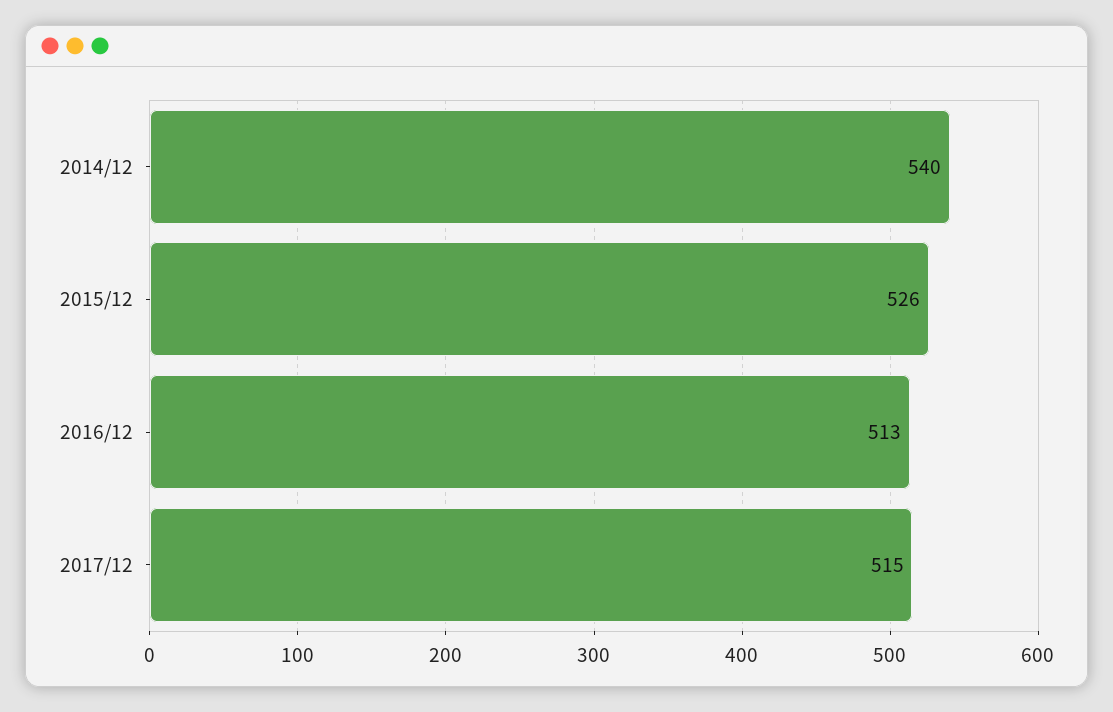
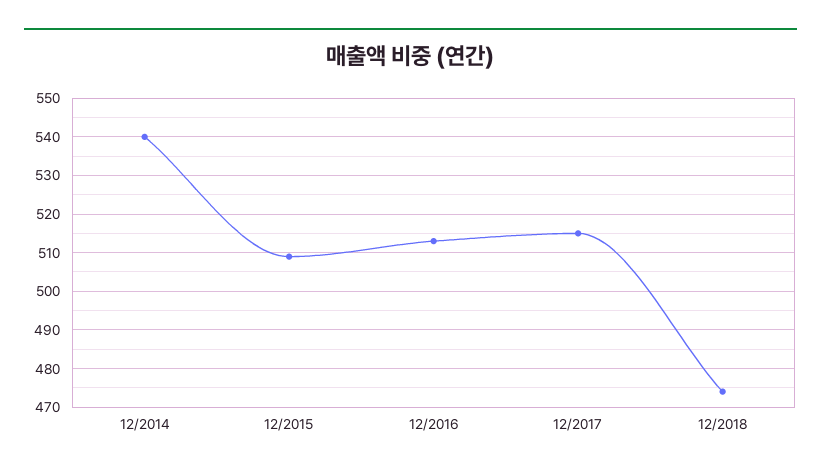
2015/12: 526 -> 510
12/2018: none -> 475

